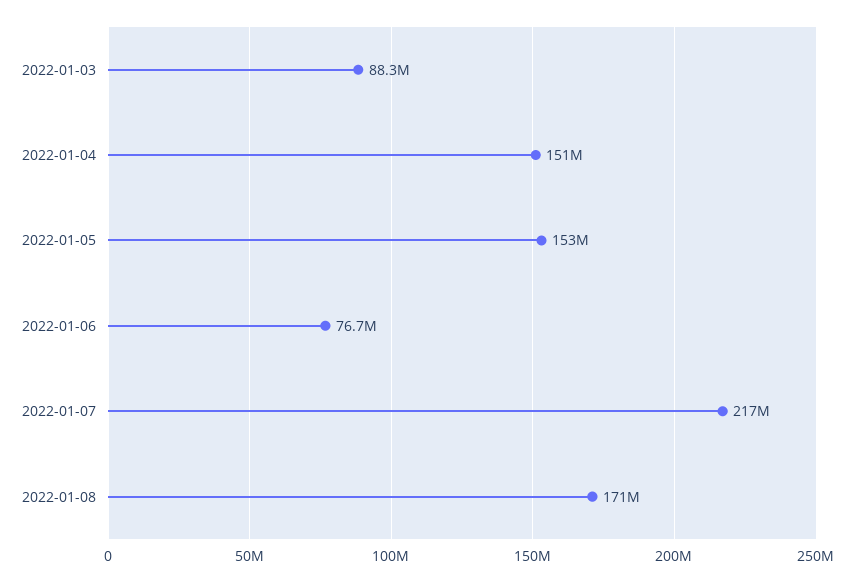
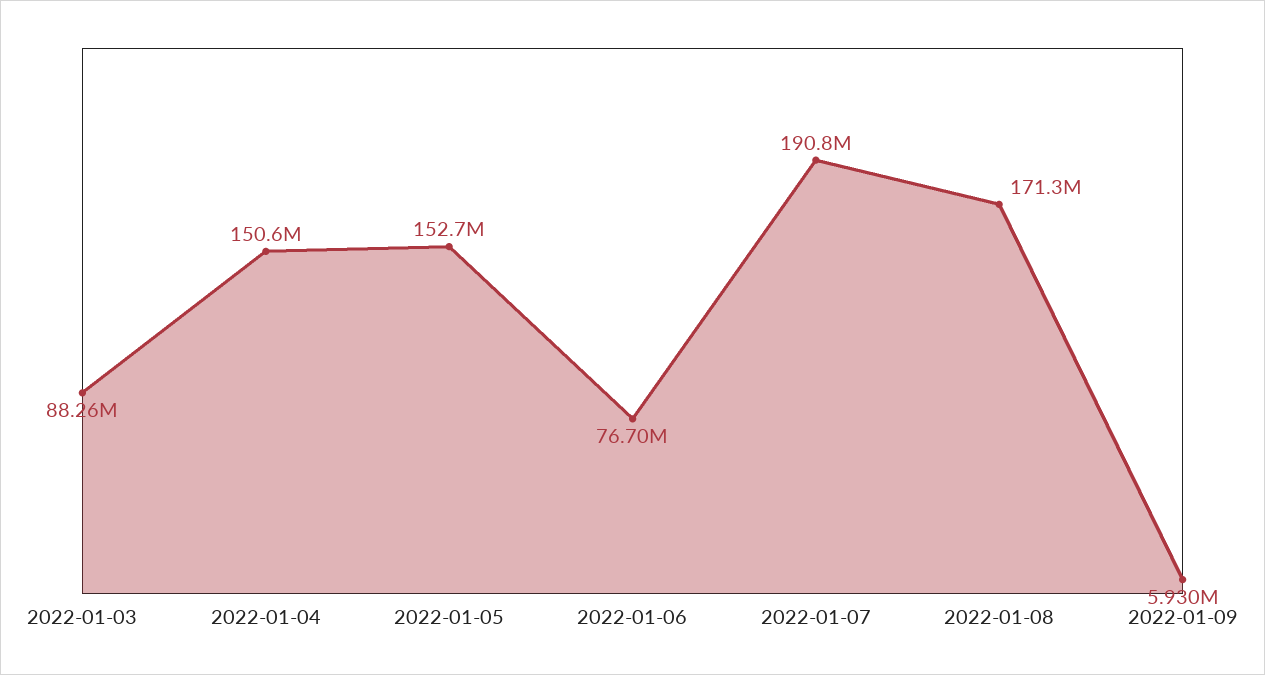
2022-01-07: 217000000 -> 190800000
2022-01-09: none -> 5930000

